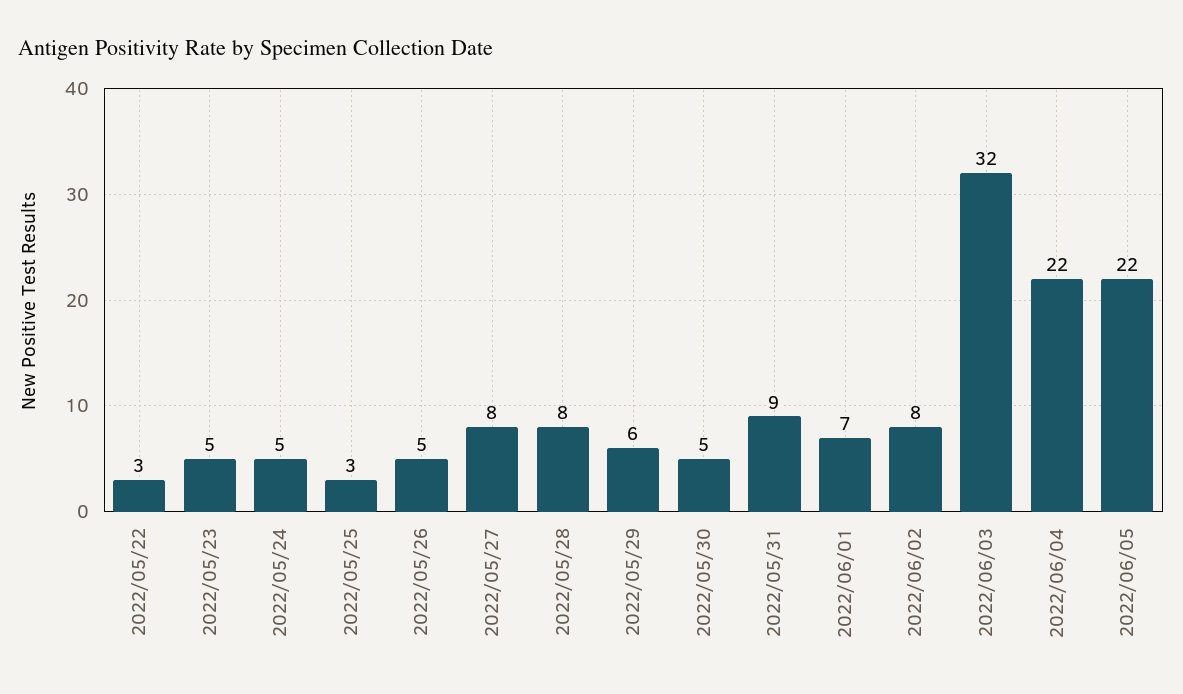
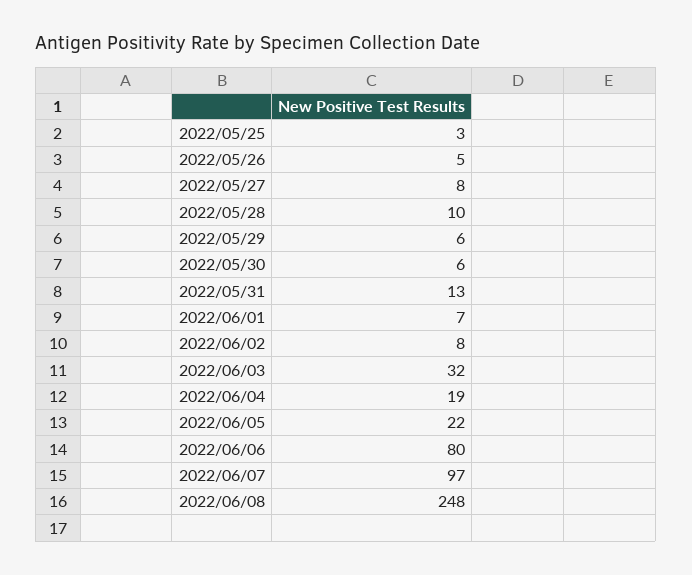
2022/05/22: 3 -> none
2022/05/23: 5 -> none
2022/05/24: 5 -> none
2022/05/28: 8 -> 10
2022/05/30: 5 -> 6
2022/05/31: 9 -> 13
2022/06/04: 22 -> 19
2022/06/06: none -> 80
2022/06/07: none -> 97
2022/06/08: none -> 248

